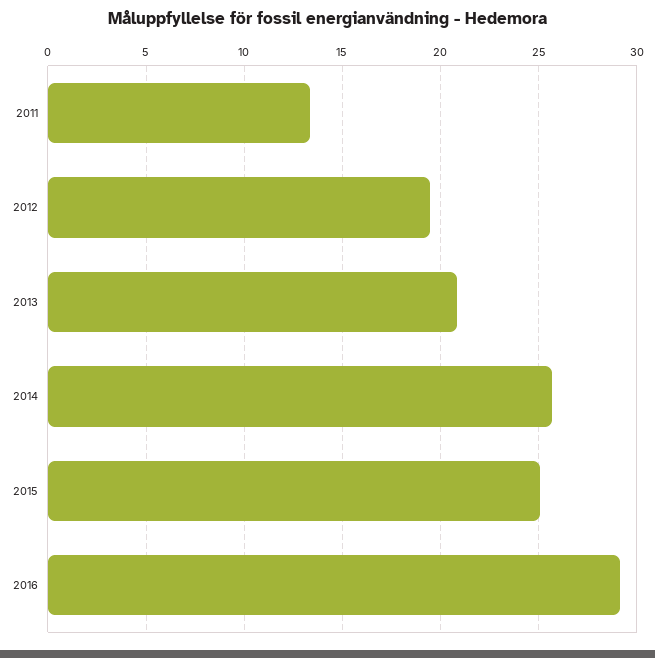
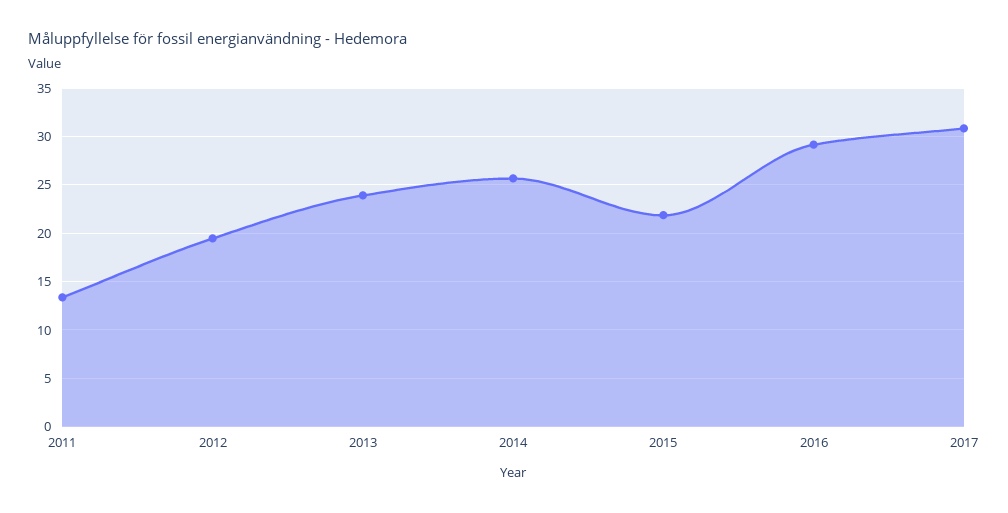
2013: 21 -> 24
2015: 25 -> 22
2017: none -> 31

